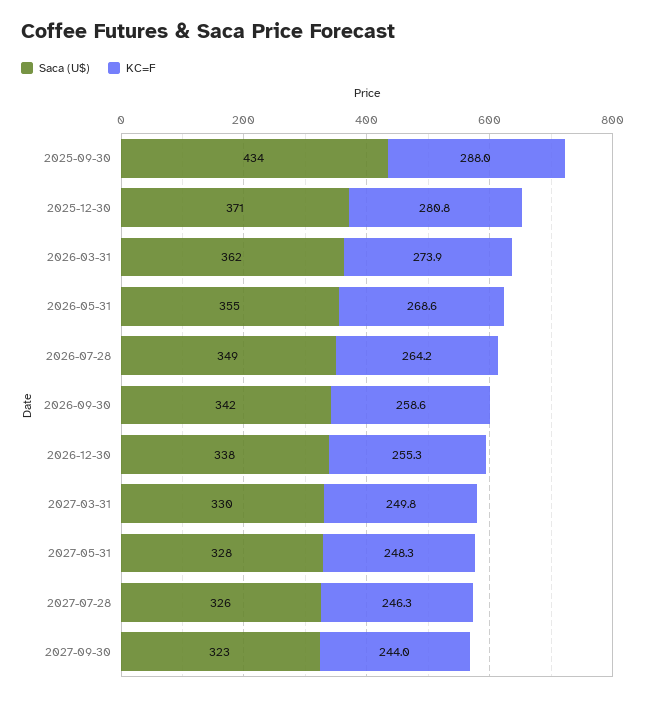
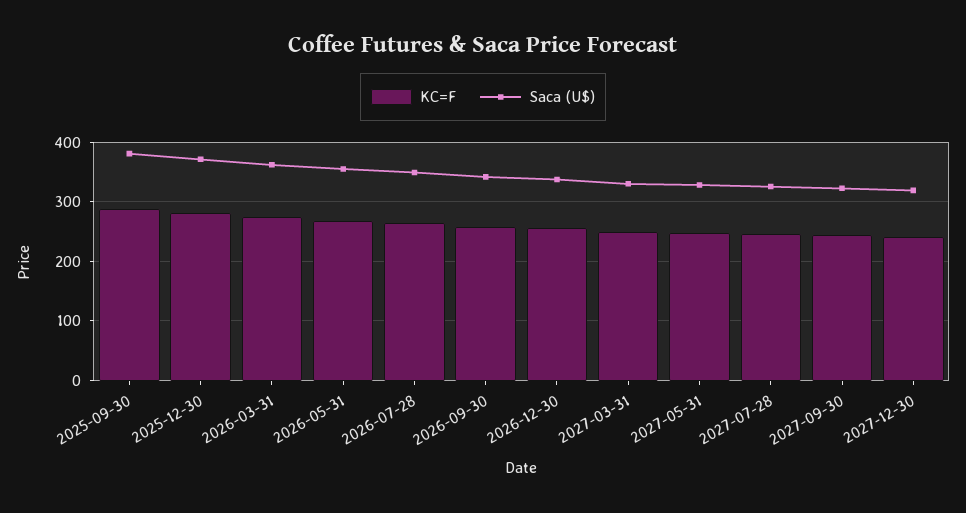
Saca (U$), 2025-09-30: 434 -> 380
KC=F, 2027-12-30: none -> 240
Saca (U$), 2027-12-30: none -> 320

